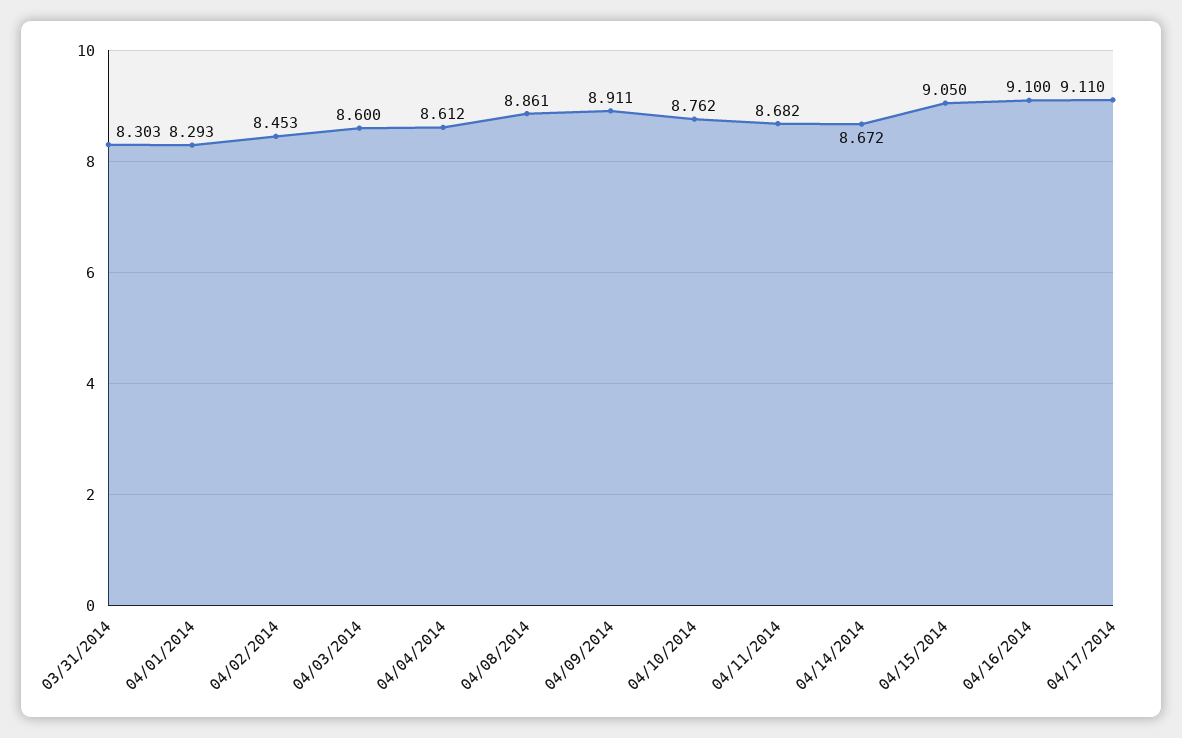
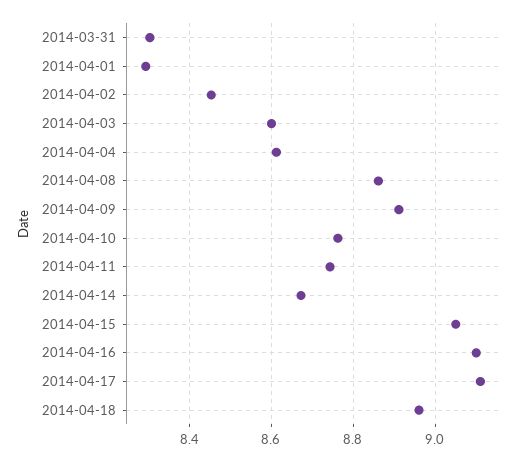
04/11/2014: 8.682 -> 8.74
2014-04-18: none -> 8.96

